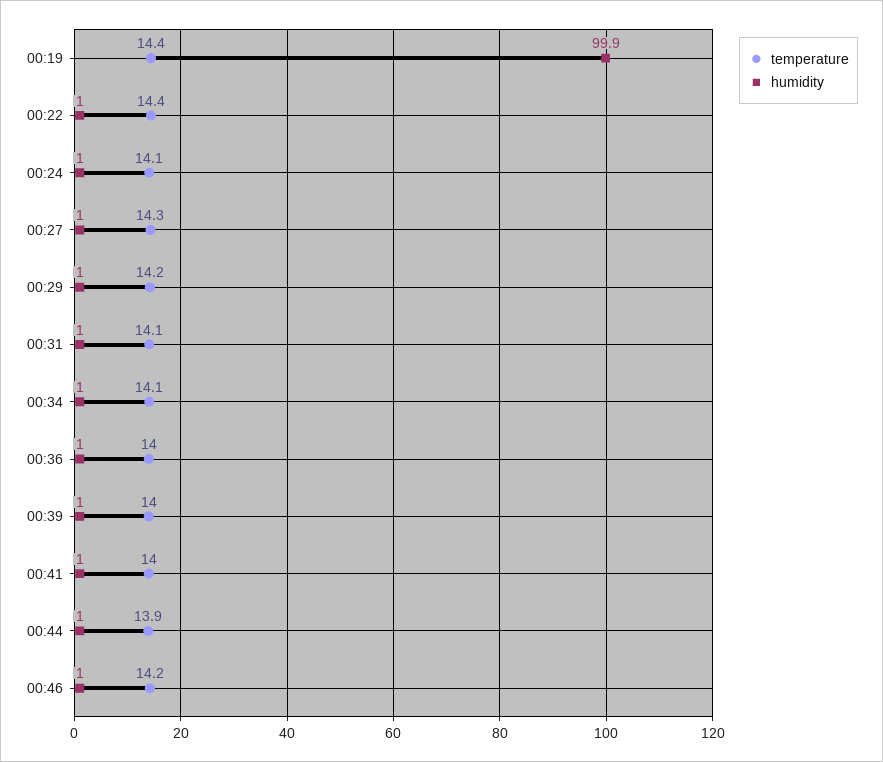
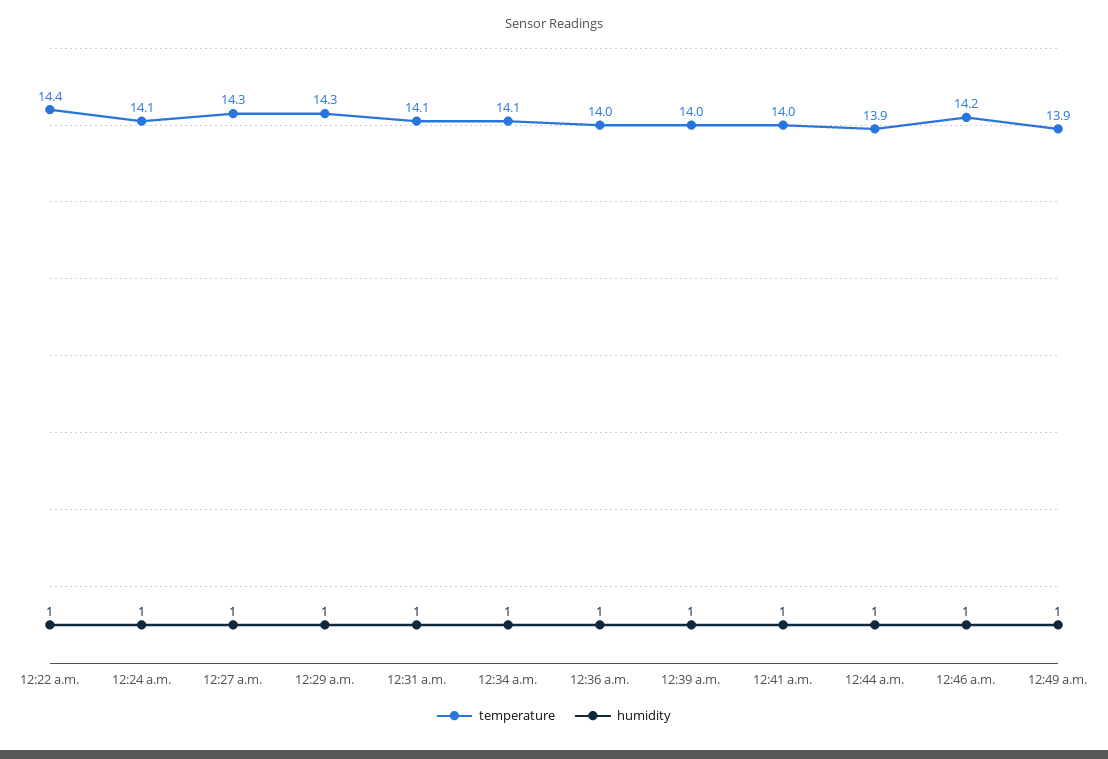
temperature, 00:19: 14.4 -> none
humidity, 00:19: 99.9 -> none
temperature, 00:29: 14.2 -> 14.3
temperature, 12:49 a.m.: none -> 13.9
humidity, 12:49 a.m.: none -> 1

